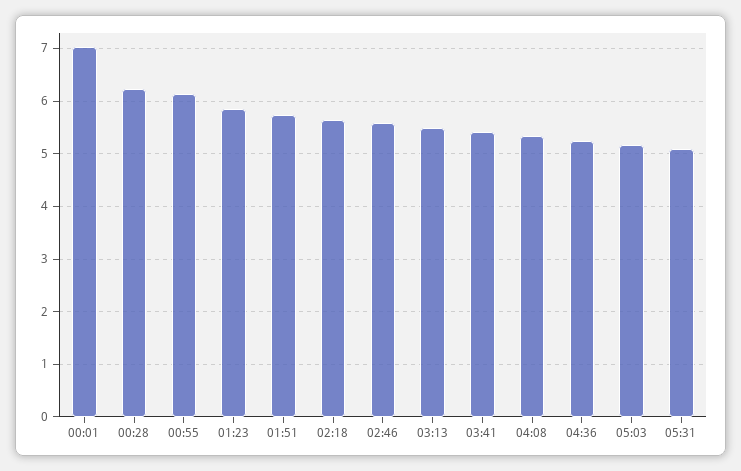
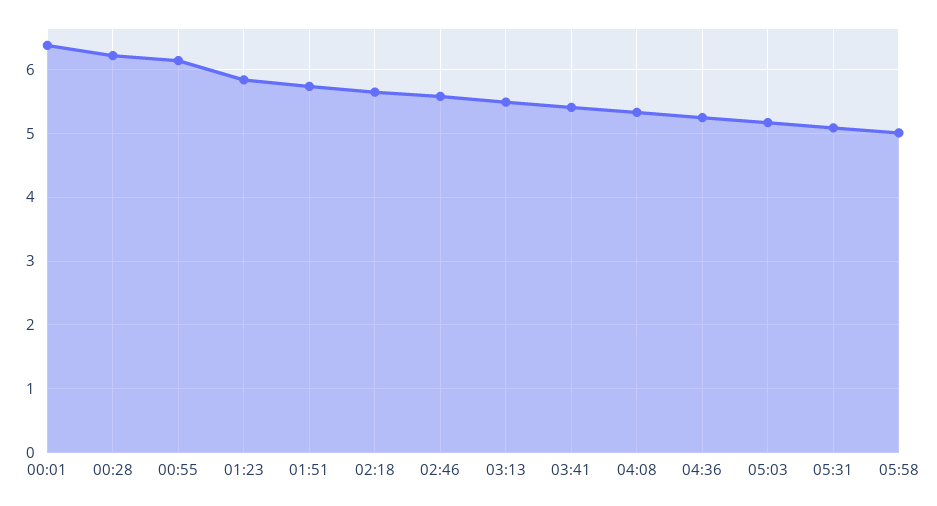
00:01: 7 -> 6.4
05:58: none -> 5

